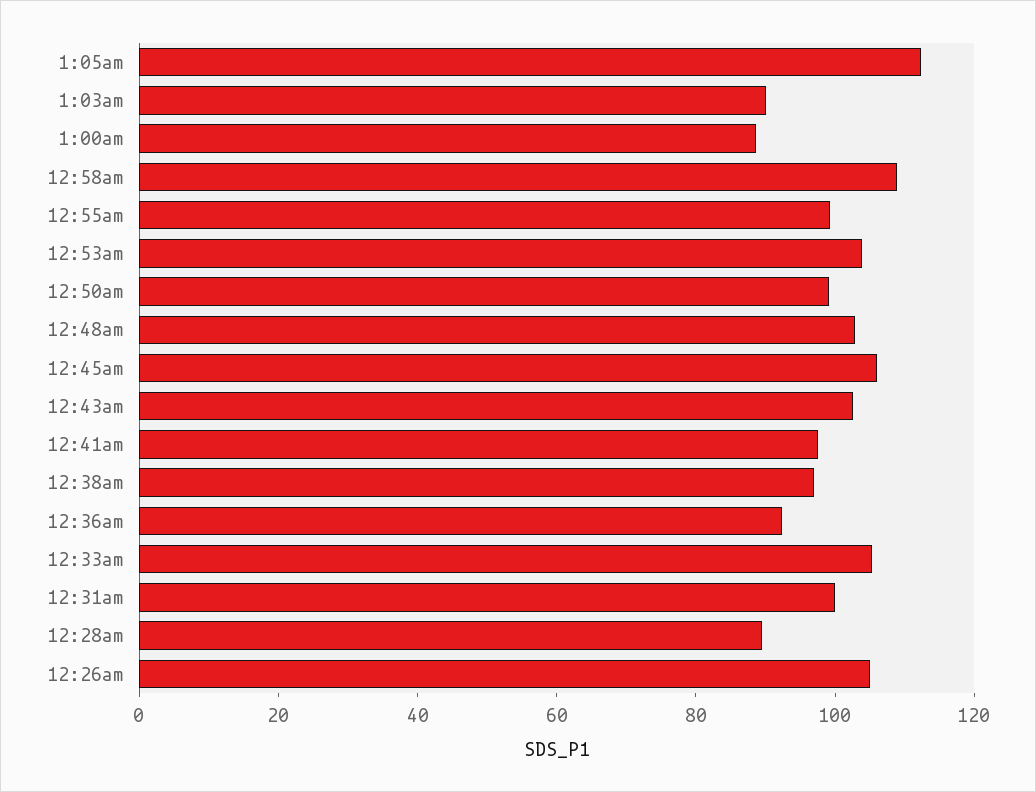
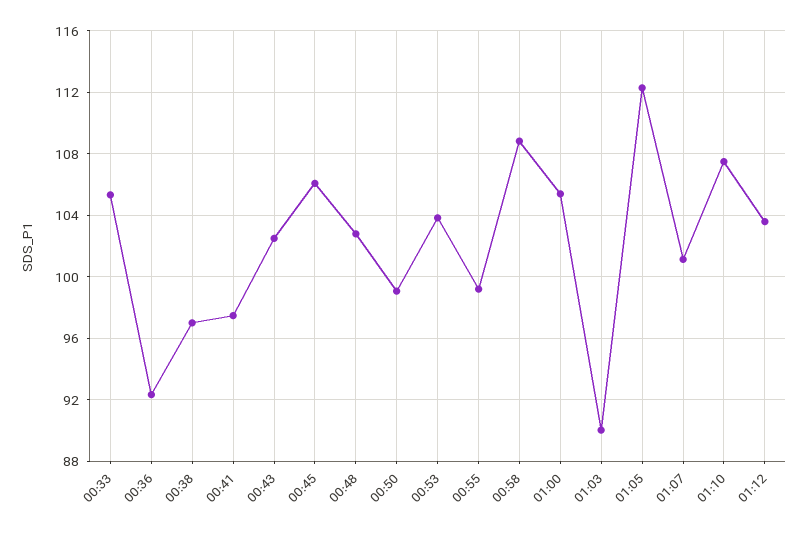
1:00am: 90 -> 105.5
12:31am: 100 -> none
12:28am: 90 -> none
12:26am: 105 -> none
01:07: none -> 101
01:10: none -> 107.5
01:12: none -> 103.5

